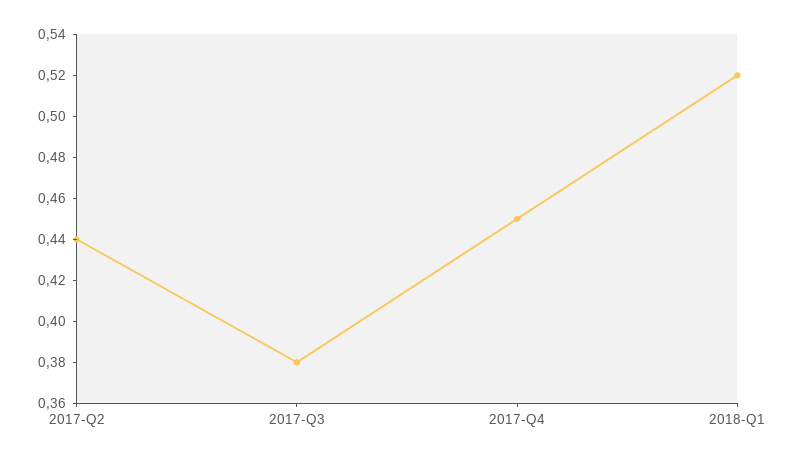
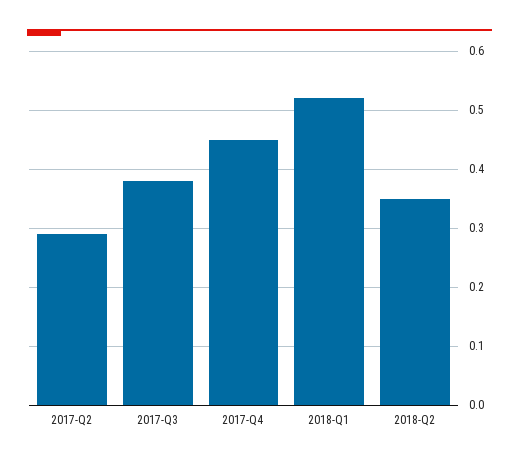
2017-Q2: 0.44 -> 0.3
2018-Q2: none -> 0.35

